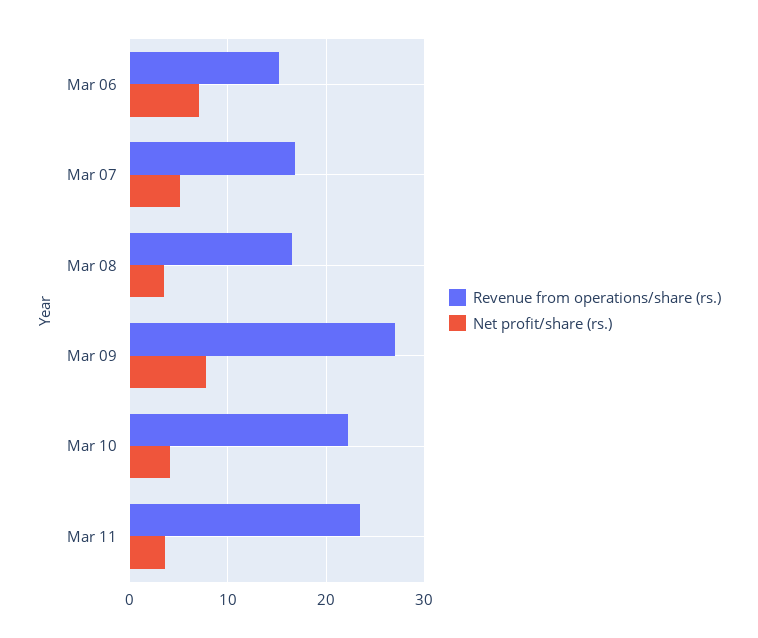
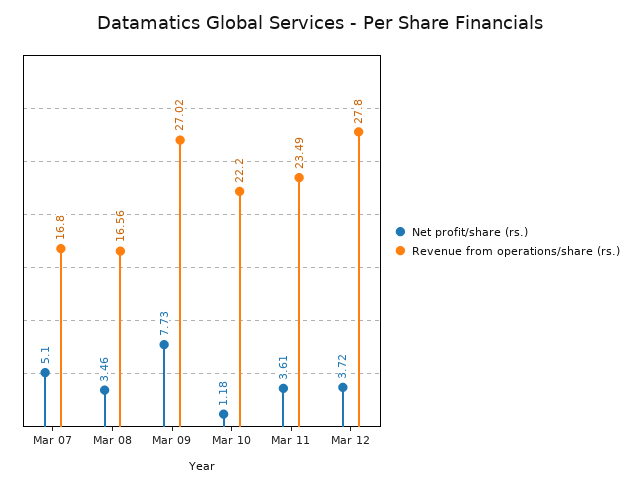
Revenue from operations/share (rs.), Mar 06: 15 -> none
Net profit/share (rs.), Mar 06: 7 -> none
Net profit/share (rs.), Mar 10: 4 -> 1.18
Net profit/share (rs.), Mar 12: none -> 3.72
Revenue from operations/share (rs.), Mar 12: none -> 27.8

